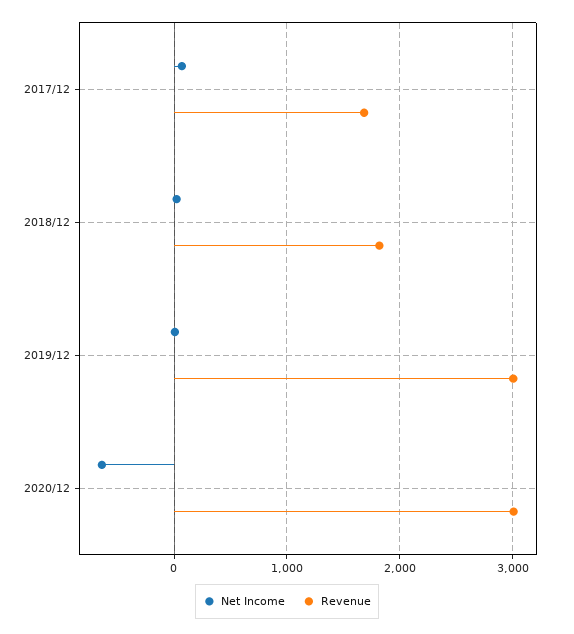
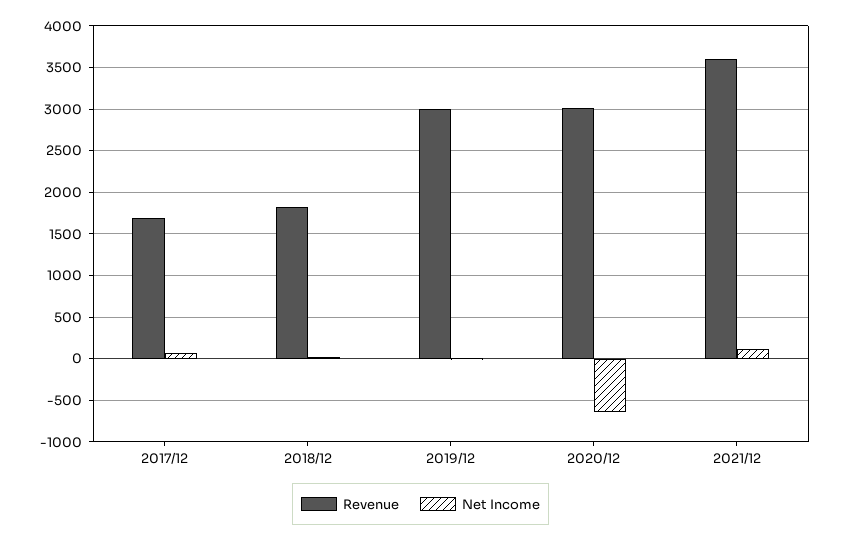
Revenue, 2021/12: none -> 3600
Net Income, 2021/12: none -> 100

